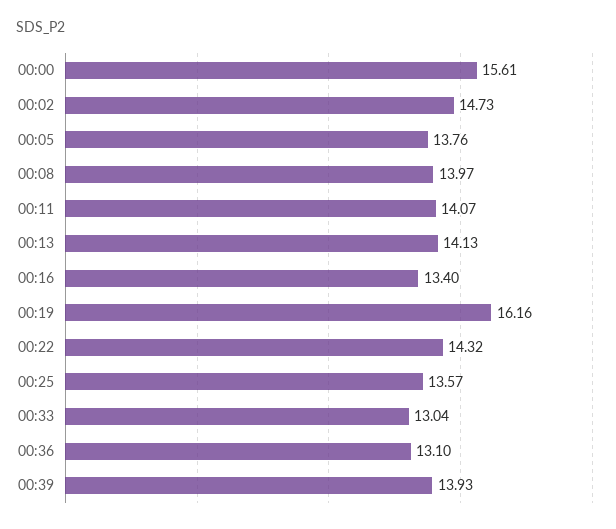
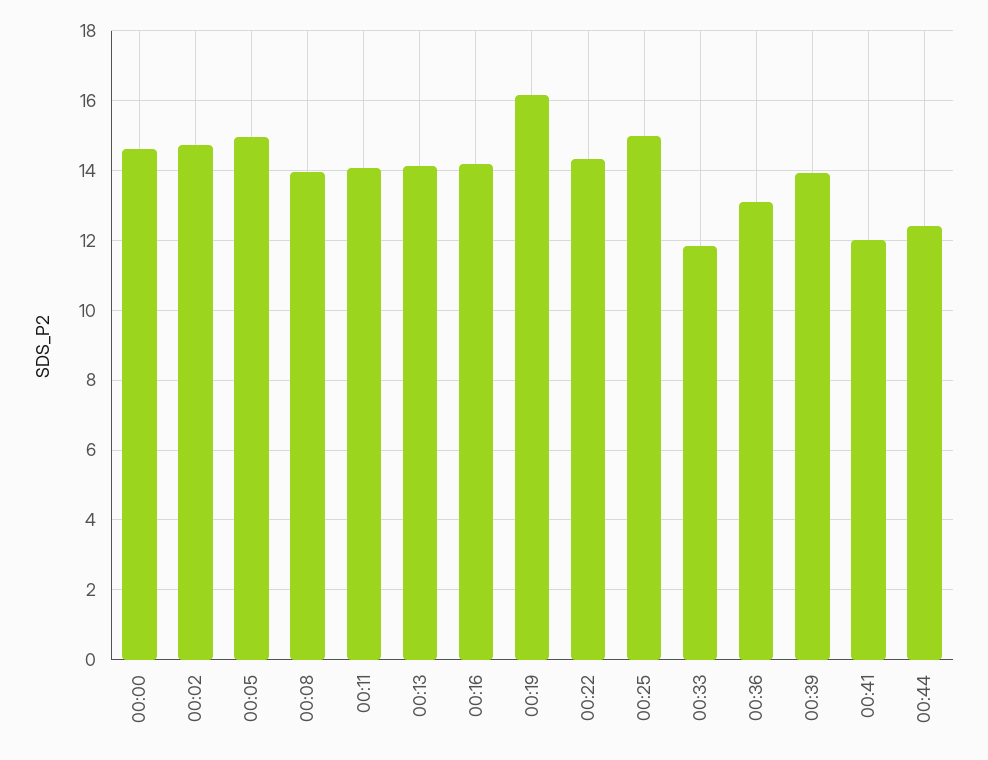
00:00: 15.61 -> 14.6
00:05: 13.76 -> 15
00:16: 13.4 -> 14.2
00:25: 13.57 -> 15
00:33: 13.04 -> 11.8
00:41: none -> 12
00:44: none -> 12.4

